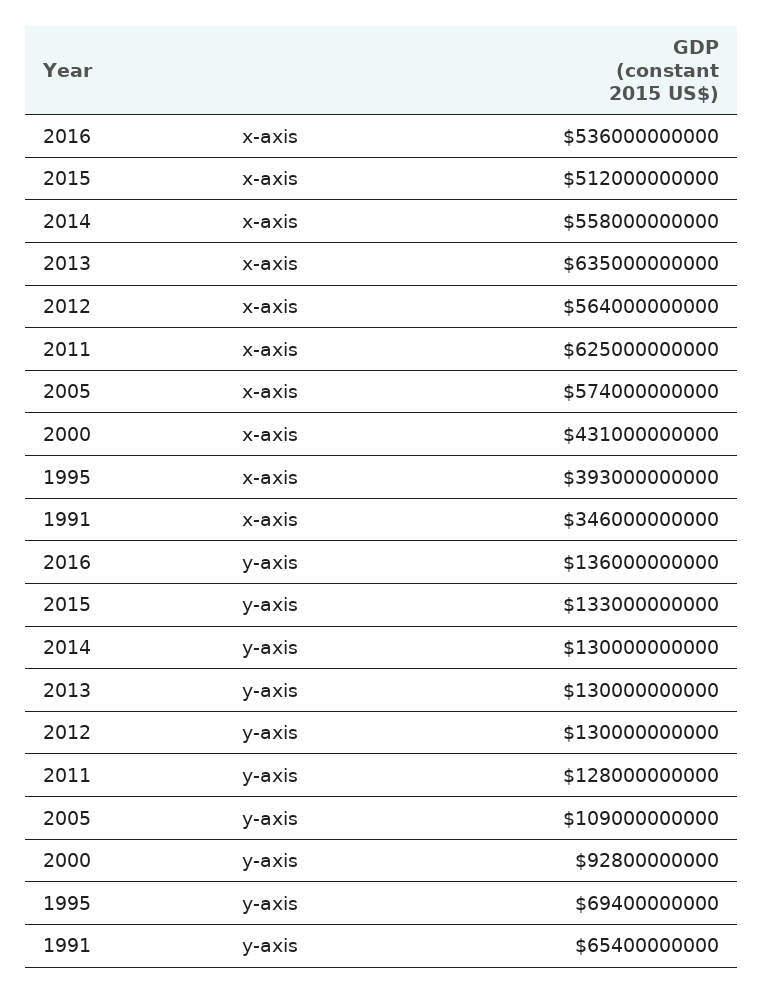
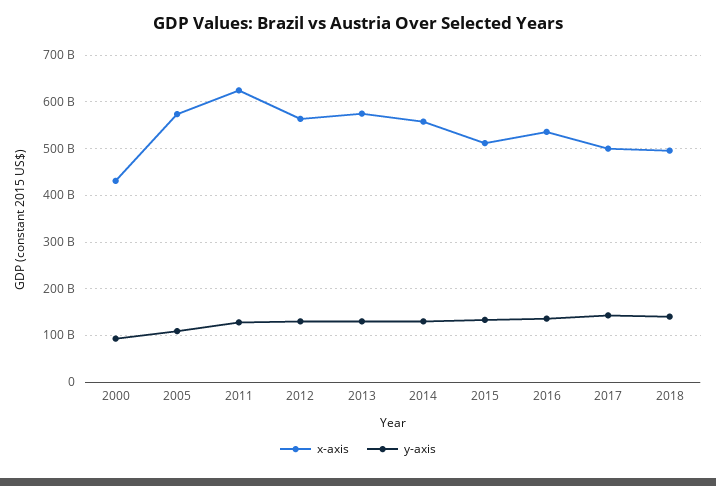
x-axis, 2013: 635000000000 -> 580000000000
x-axis, 1995: 393000000000 -> none
x-axis, 1991: 346000000000 -> none
y-axis, 1995: 69400000000 -> none
y-axis, 1991: 65400000000 -> none
x-axis, 2017: none -> 500000000000
y-axis, 2017: none -> 140000000000
x-axis, 2018: none -> 500000000000
y-axis, 2018: none -> 140000000000

